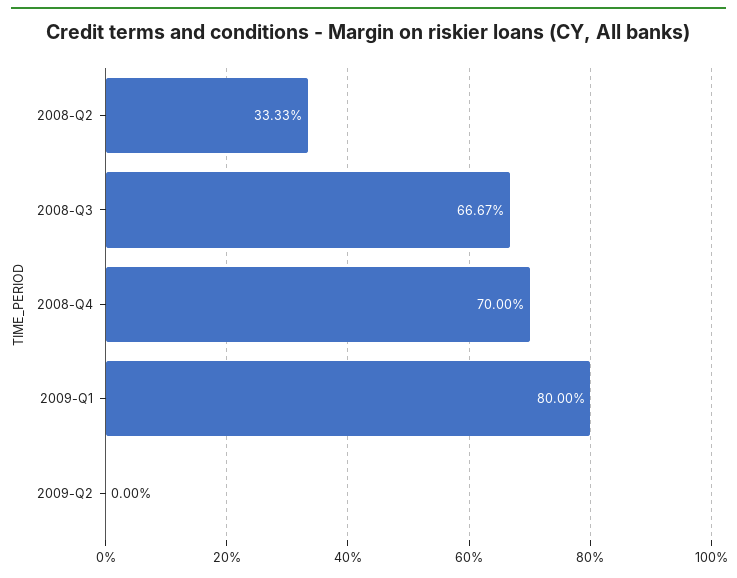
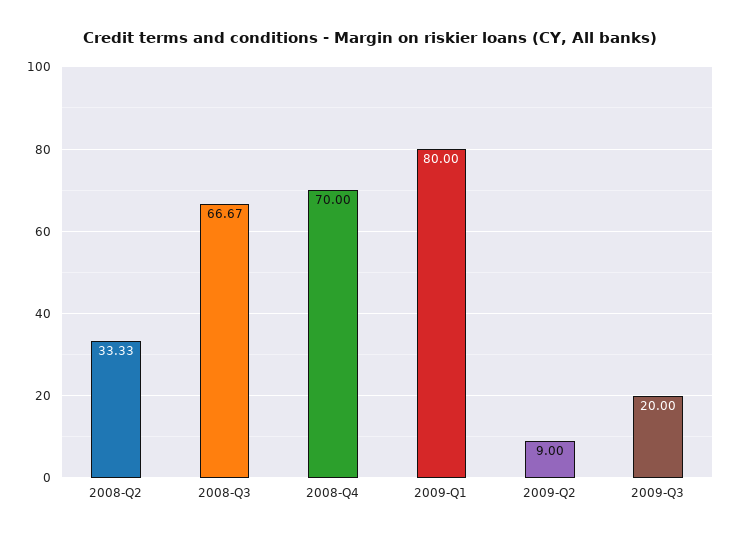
2009-Q2: 0 -> 9
2009-Q3: none -> 20

